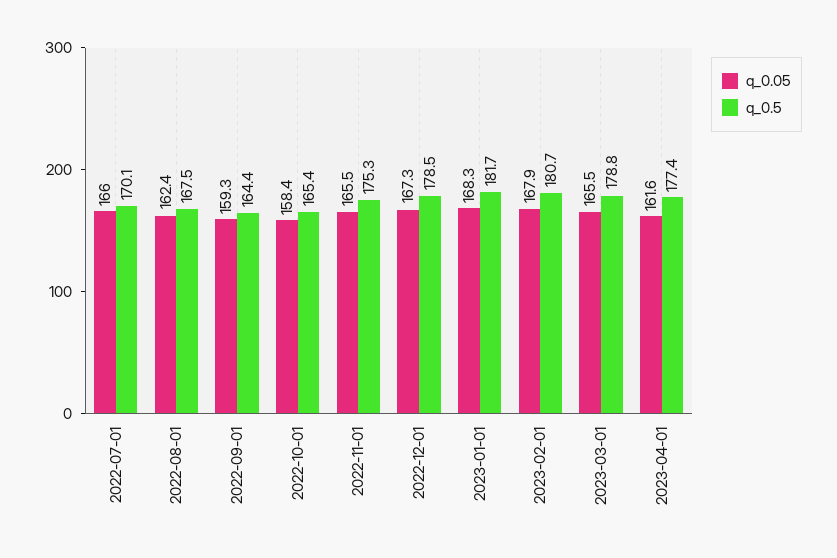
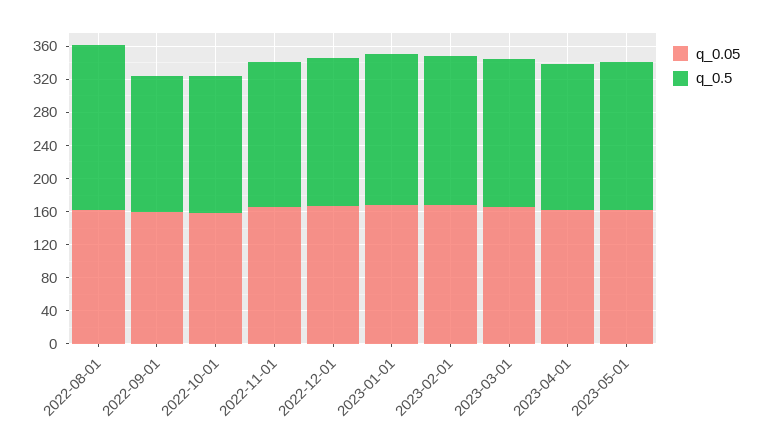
q_0.05, 2022-07-01: 166 -> none
q_0.5, 2022-07-01: 170.1 -> none
q_0.5, 2022-08-01: 167.5 -> 200
q_0.05, 2023-05-01: none -> 160
q_0.5, 2023-05-01: none -> 180

